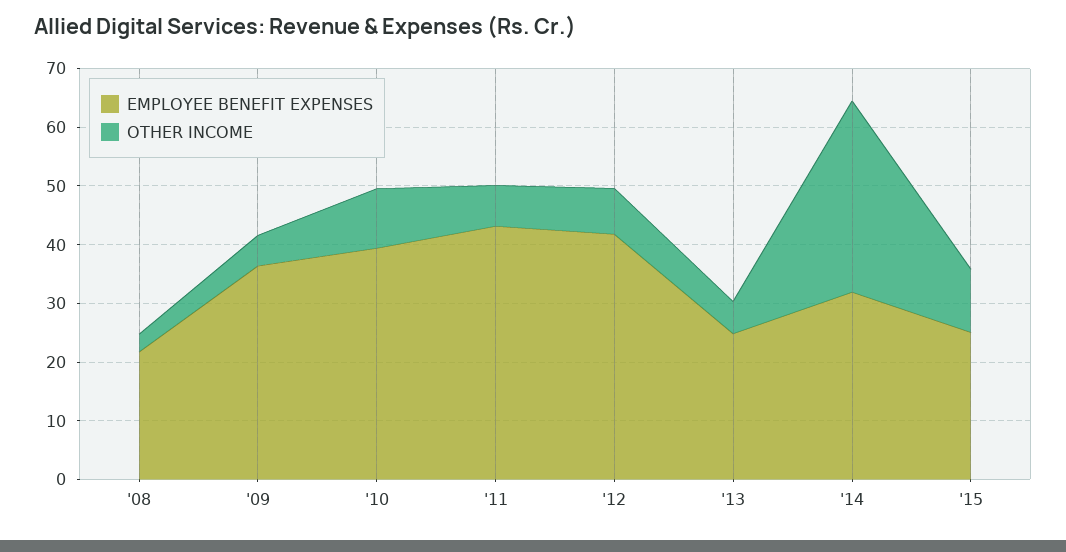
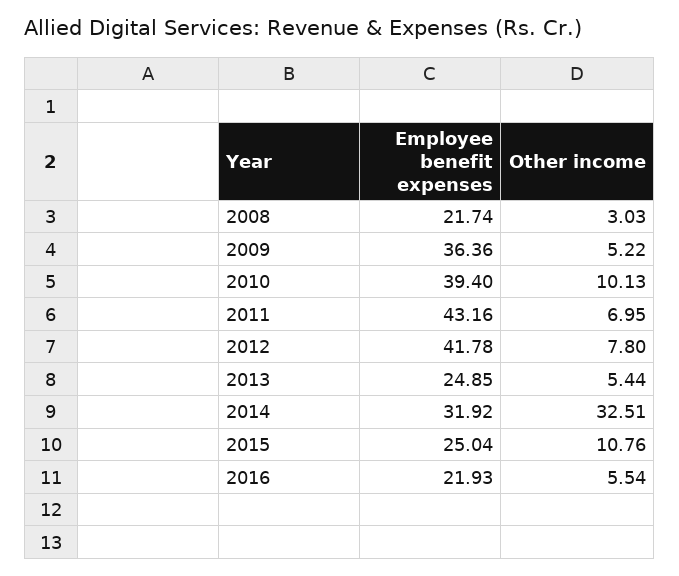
EMPLOYEE BENEFIT EXPENSES, 2016: none -> 21.93
OTHER INCOME, 2016: none -> 5.54

